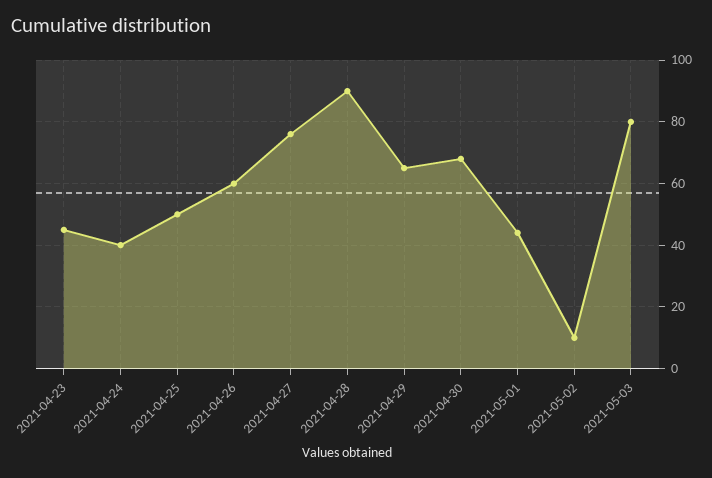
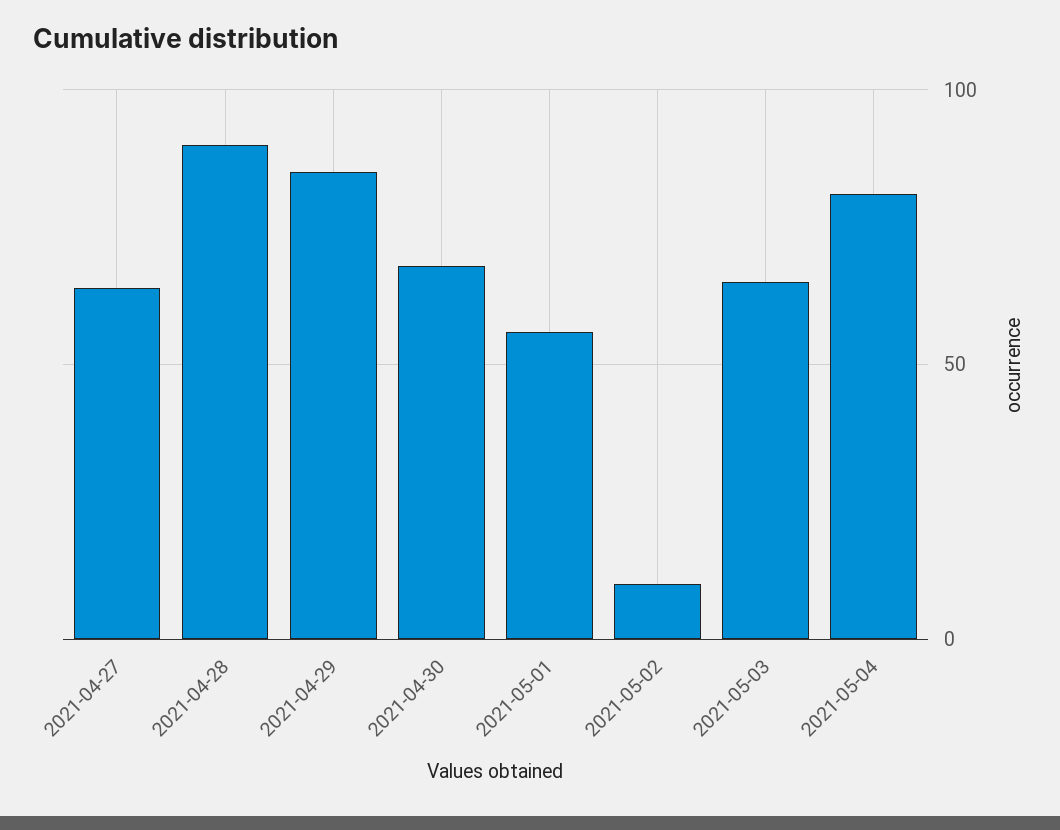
2021-04-23: 45 -> none
2021-04-24: 40 -> none
2021-04-25: 50 -> none
2021-04-26: 60 -> none
2021-04-27: 75 -> 65
2021-04-29: 65 -> 85
2021-05-01: 45 -> 55
2021-05-03: 80 -> 65
2021-05-04: none -> 80

